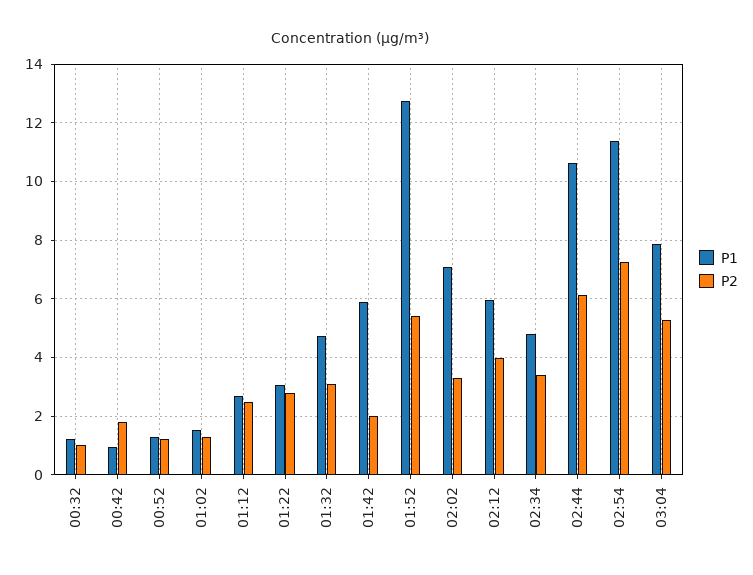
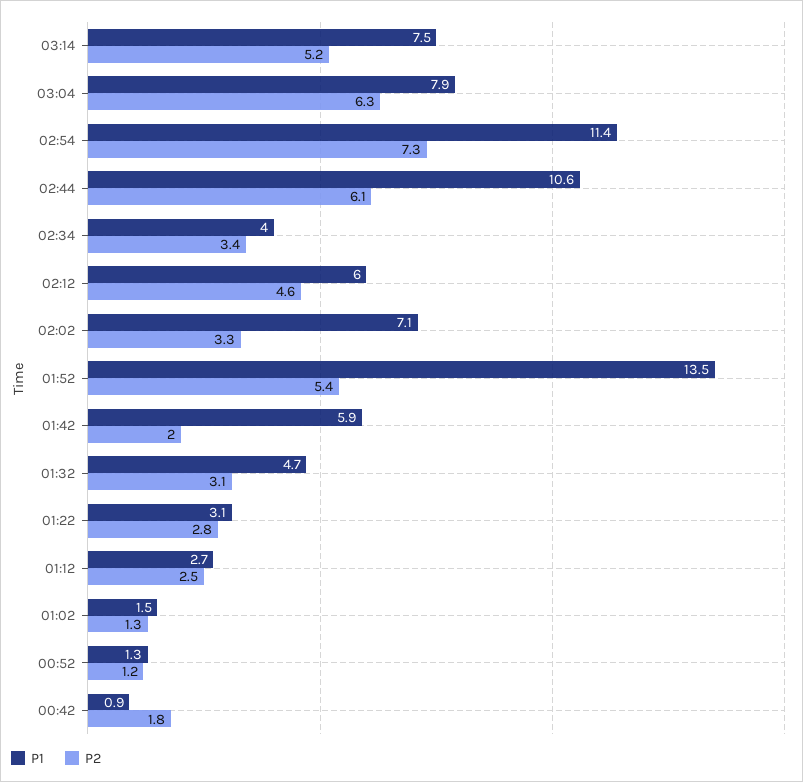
P1, 00:32: 1.25 -> none
P2, 00:32: 1 -> none
P1, 01:52: 12.75 -> 13.5
P2, 02:12: 4 -> 4.6
P1, 02:34: 4.75 -> 4
P2, 03:04: 5.25 -> 6.3
P1, 03:14: none -> 7.5
P2, 03:14: none -> 5.2

